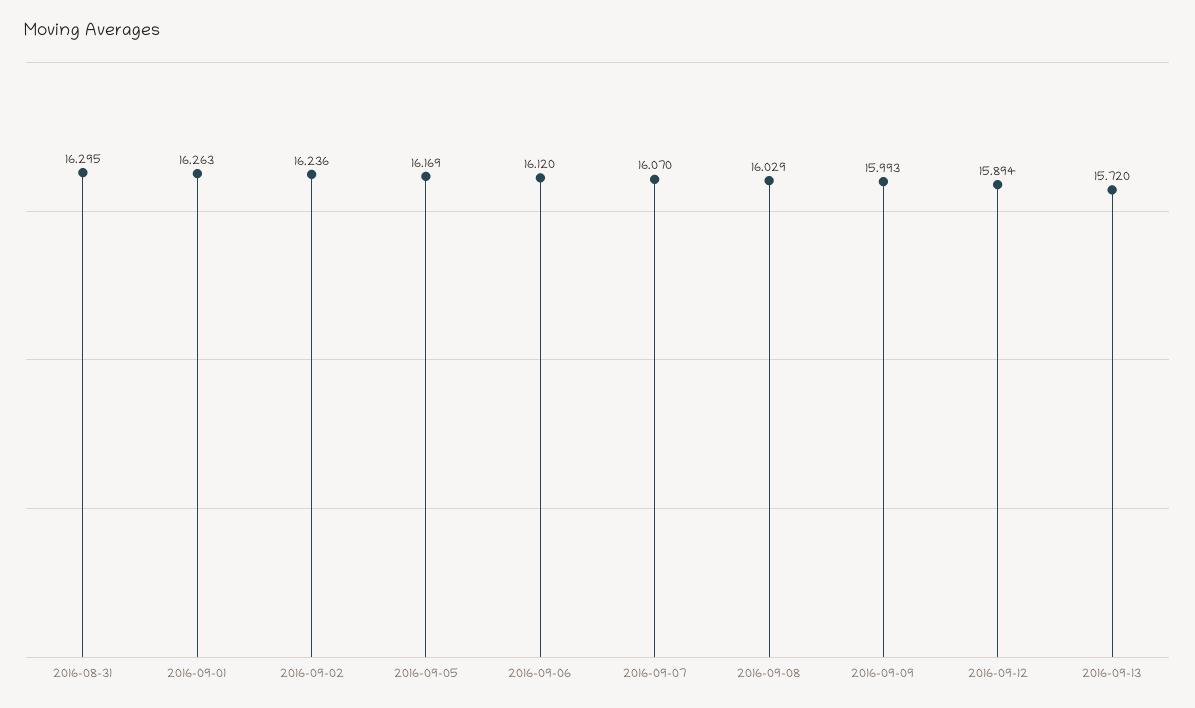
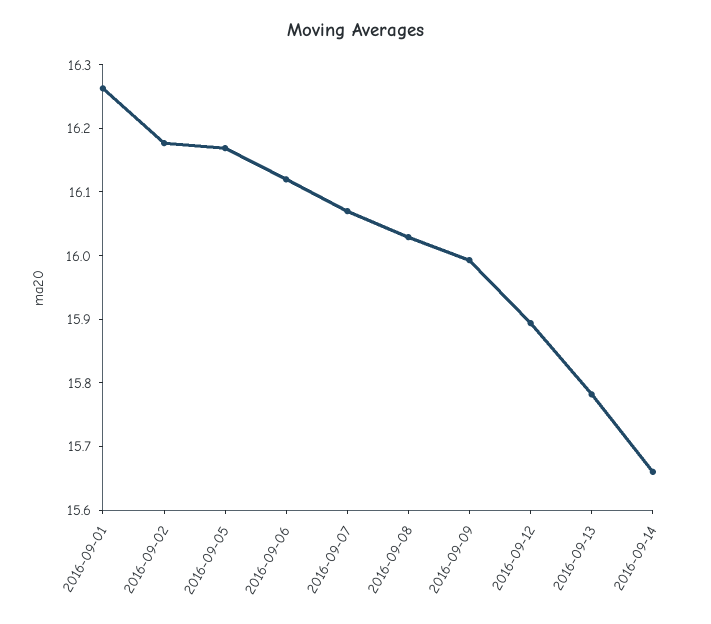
2016-08-31: 16.295 -> none
2016-09-02: 16.236 -> 16.18
2016-09-13: 15.72 -> 15.78
2016-09-14: none -> 15.66

